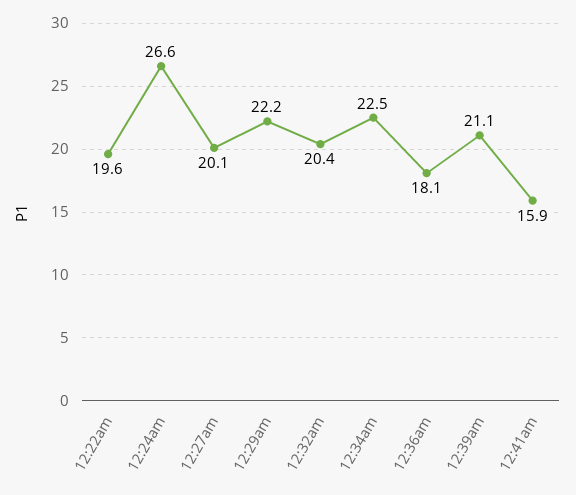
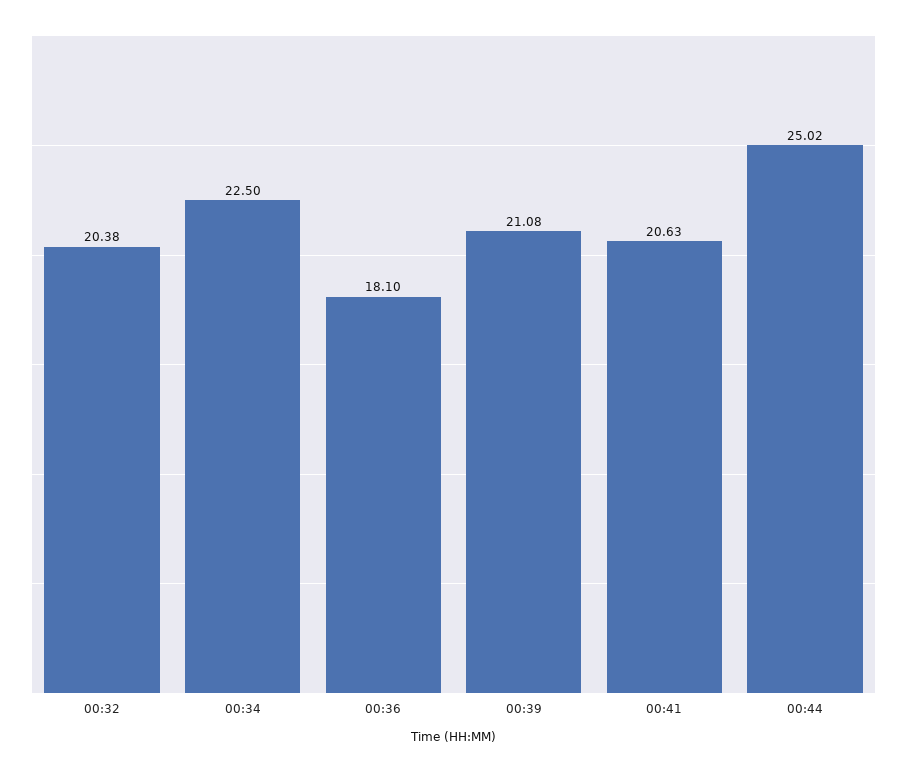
12:22am: 19.6 -> none
12:24am: 26.6 -> none
12:27am: 20.1 -> none
12:29am: 22.2 -> none
12:41am: 15.9 -> 20.63
00:44: none -> 25.02

